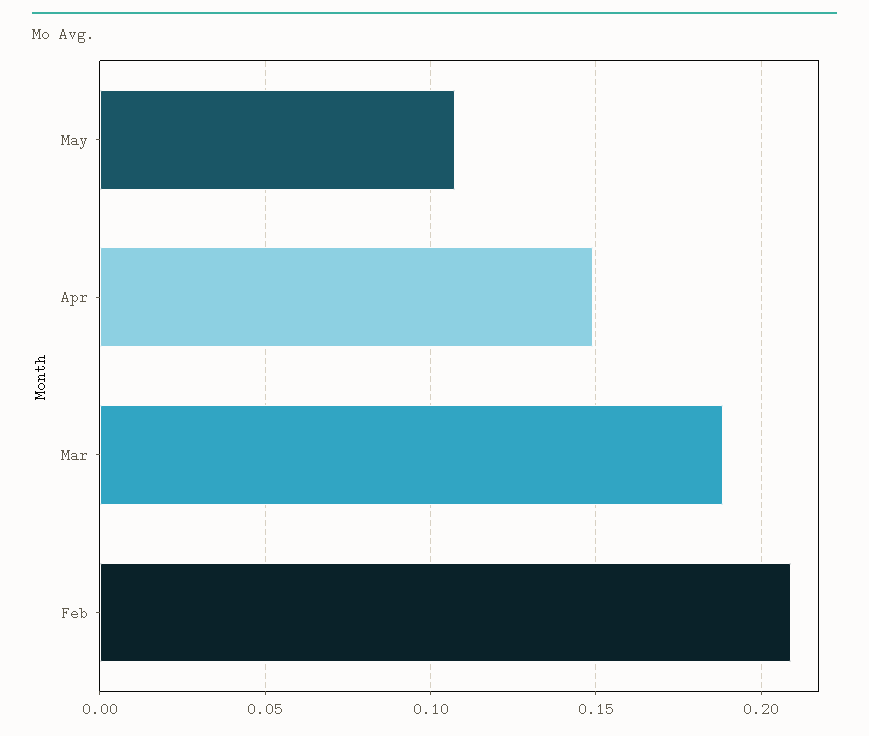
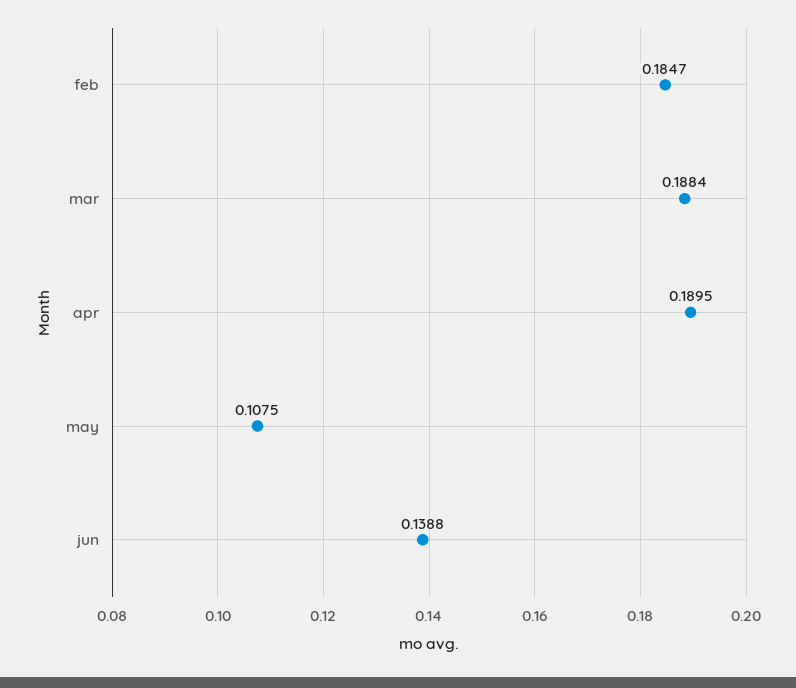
Apr: 0.15 -> 0.1895
Feb: 0.21 -> 0.1847
jun: none -> 0.1388

